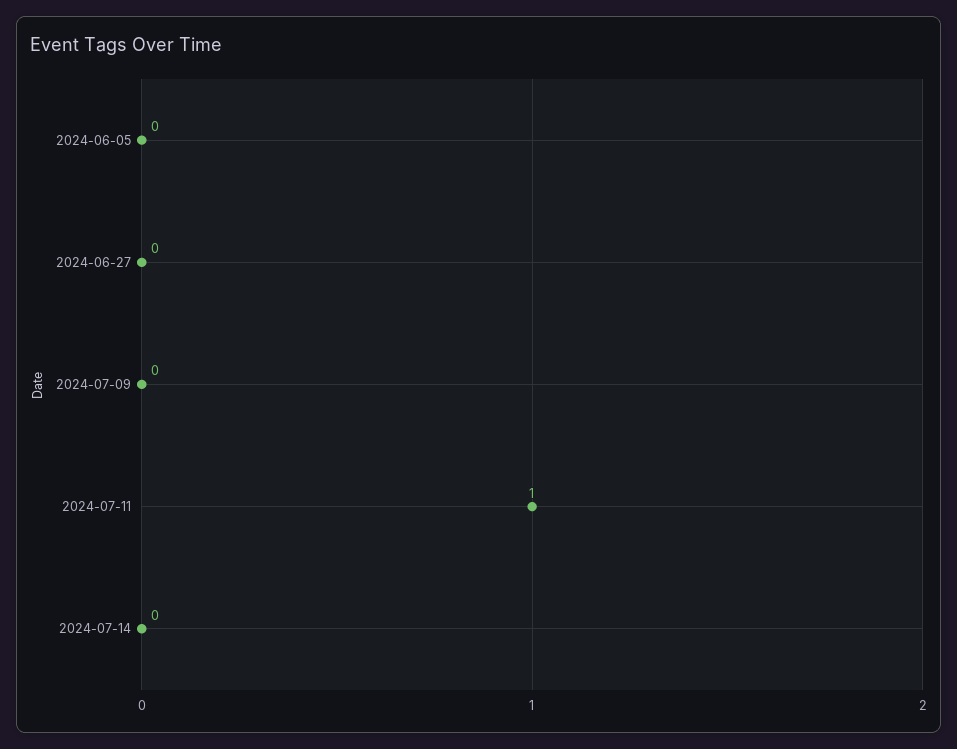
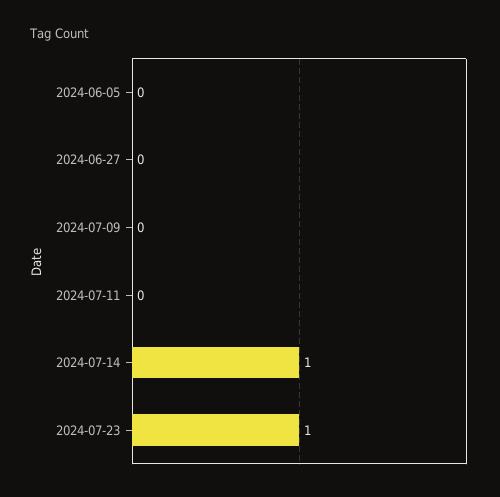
2024-07-11: 1 -> 0
2024-07-14: 0 -> 1
2024-07-23: none -> 1

